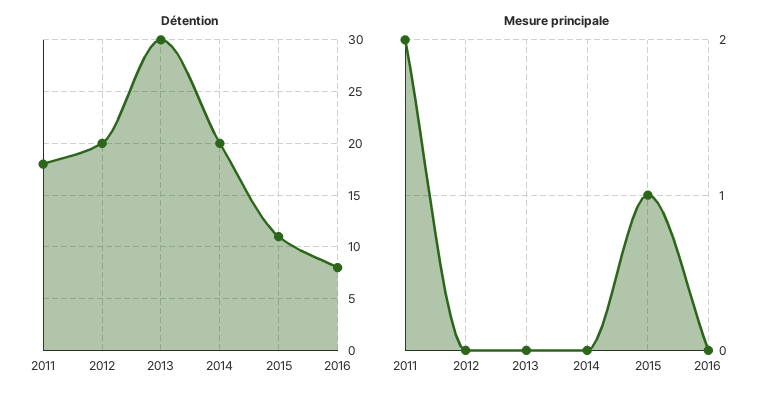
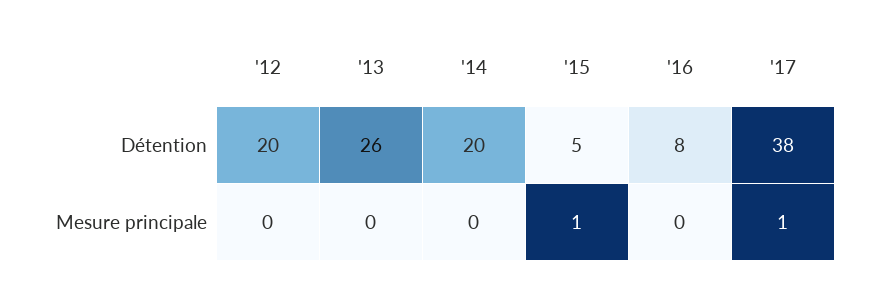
Détention, 2011: 18 -> none
Détention, 2013: 30 -> 26
Détention, 2015: 11 -> 5
Mesure principale, 2011: 2 -> none
Détention, '17: none -> 38
Mesure principale, '17: none -> 1

